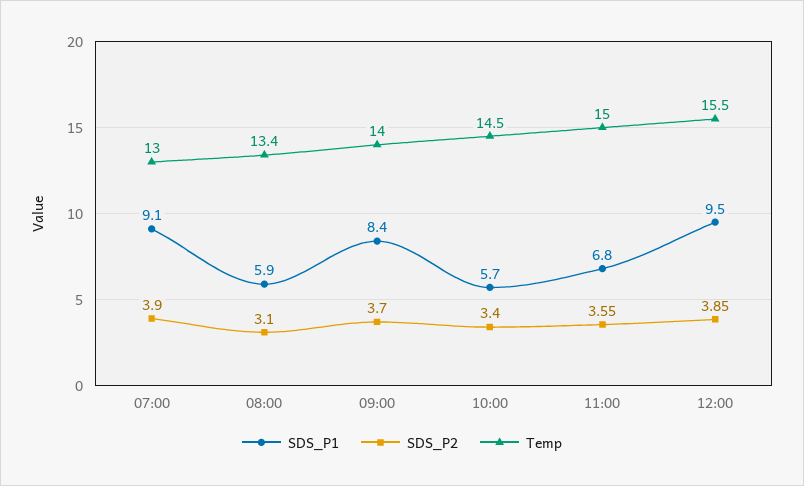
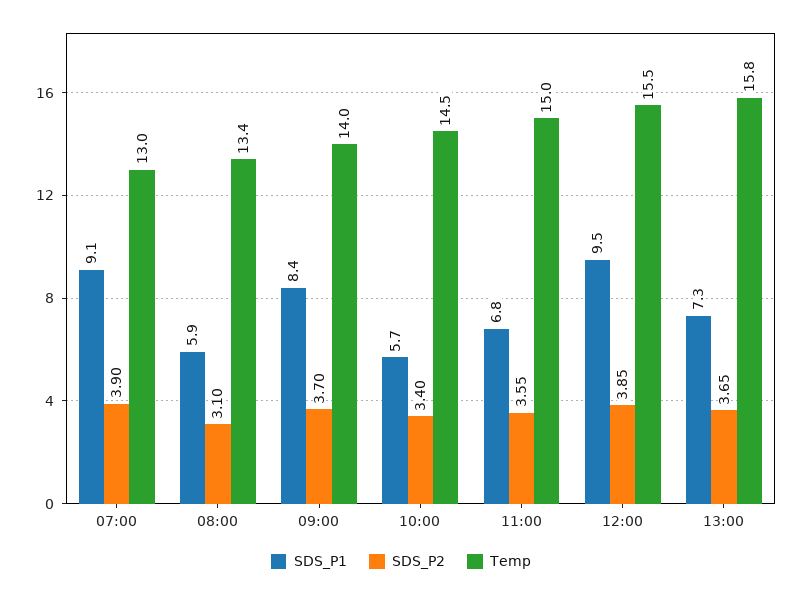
SDS_P1, 13:00: none -> 7.3
SDS_P2, 13:00: none -> 3.65
Temp, 13:00: none -> 15.8

